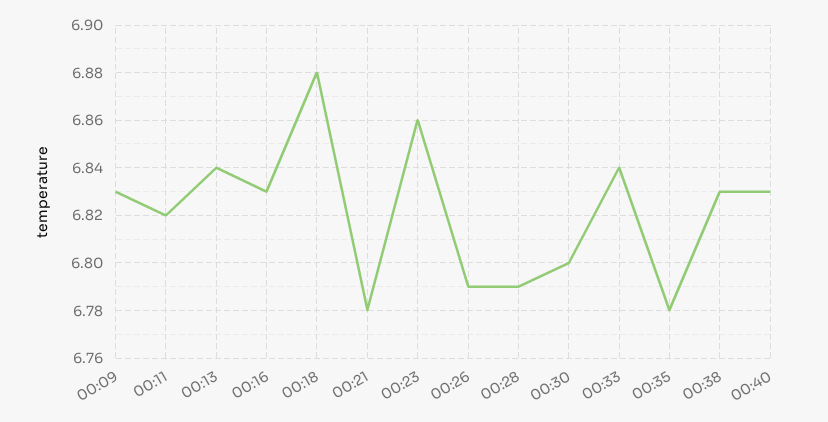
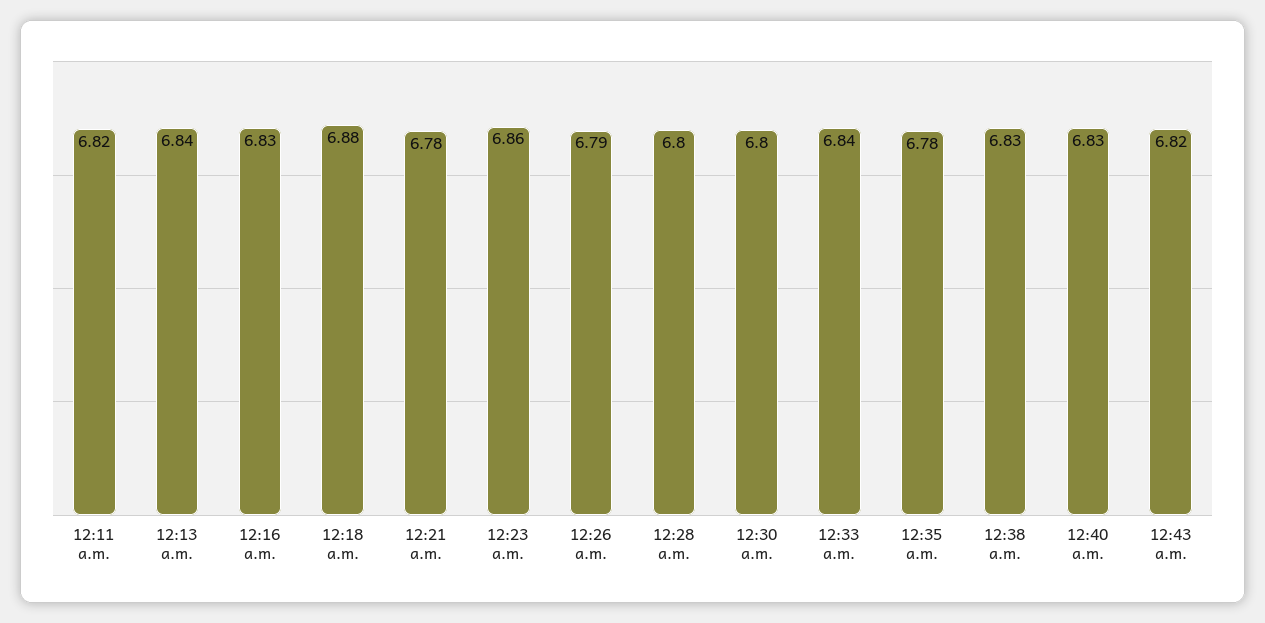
00:09: 6.83 -> none
00:28: 6.79 -> 6.8
12:43 a.m.: none -> 6.82

